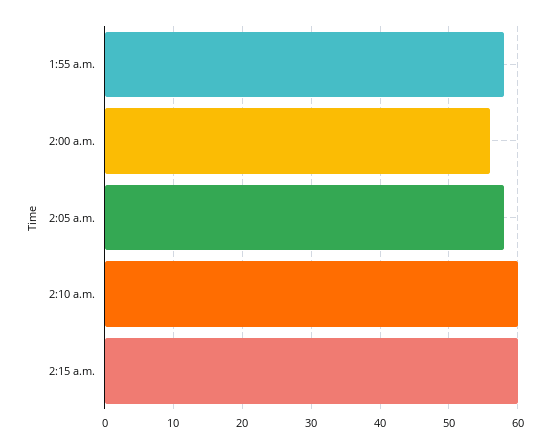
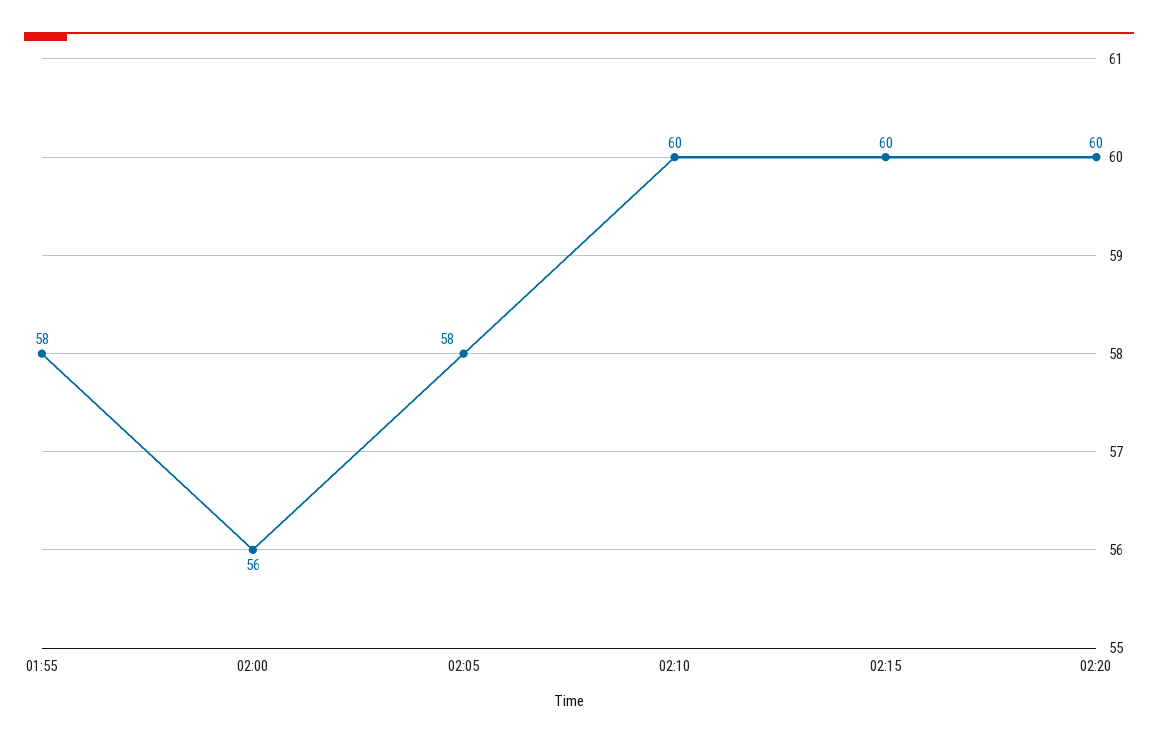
02:20: none -> 60

